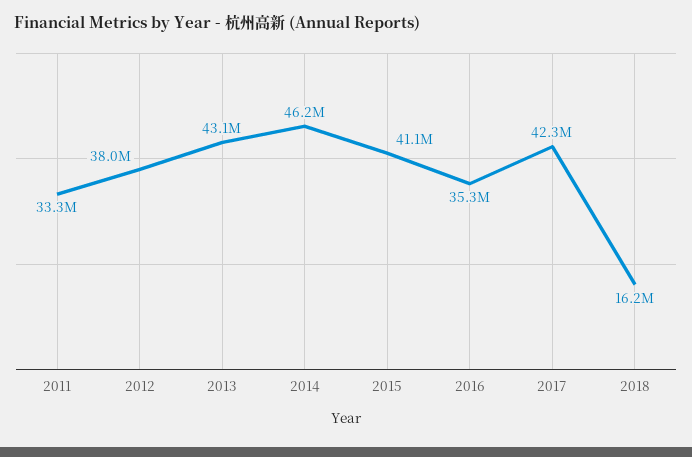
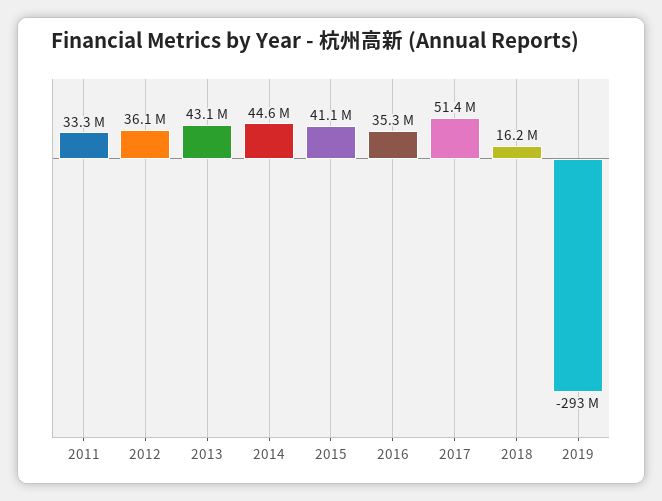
2012: 38000000 -> 36100000
2014: 46200000 -> 44600000
2017: 42300000 -> 51400000
2019: none -> -293000000

